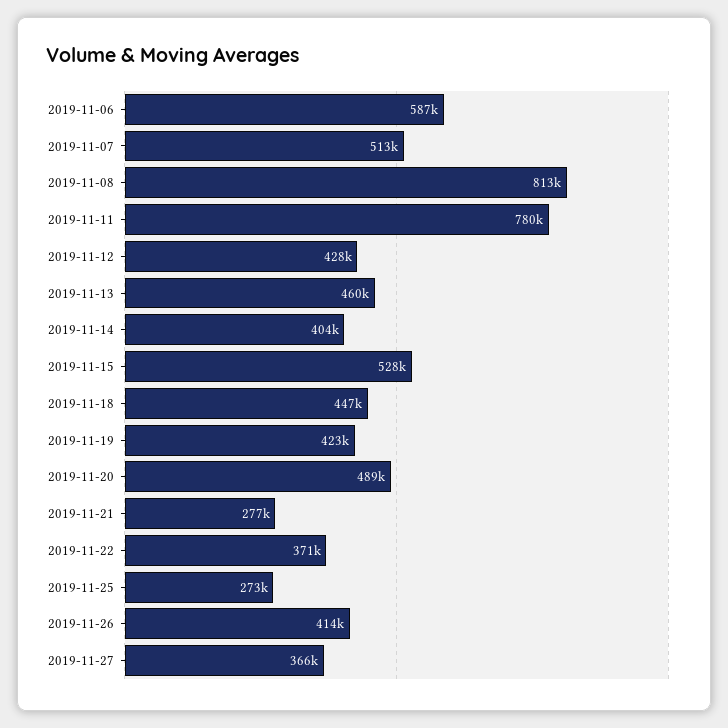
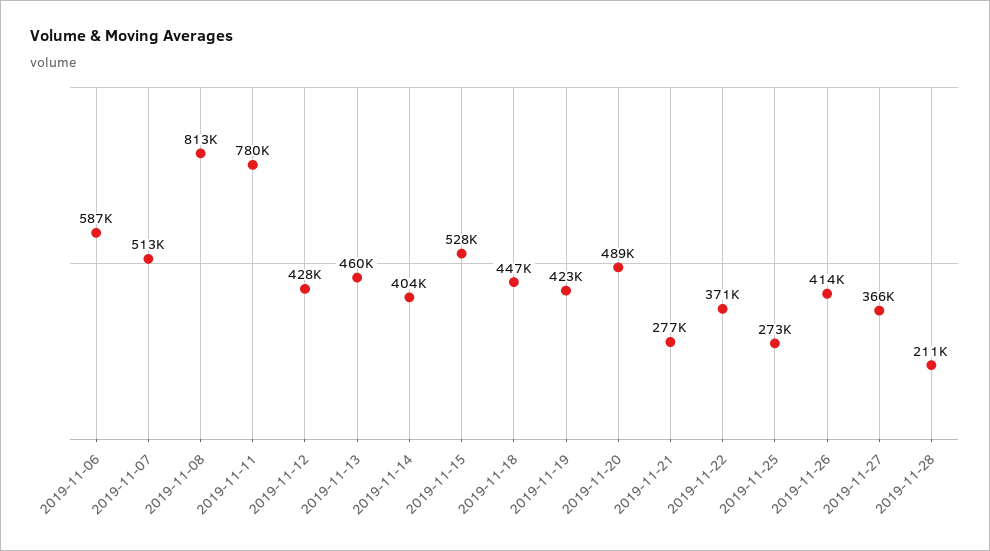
2019-11-28: none -> 211000

